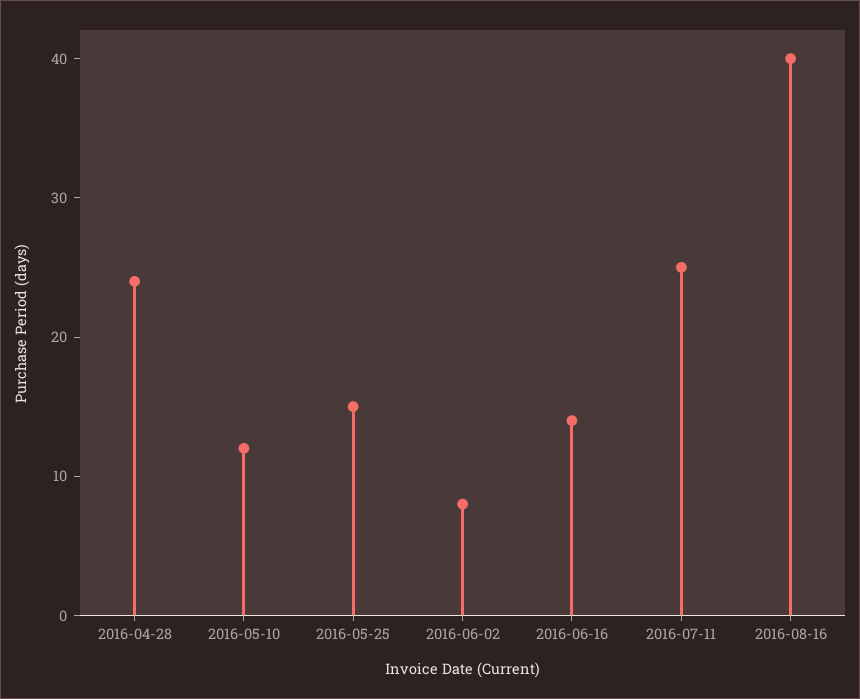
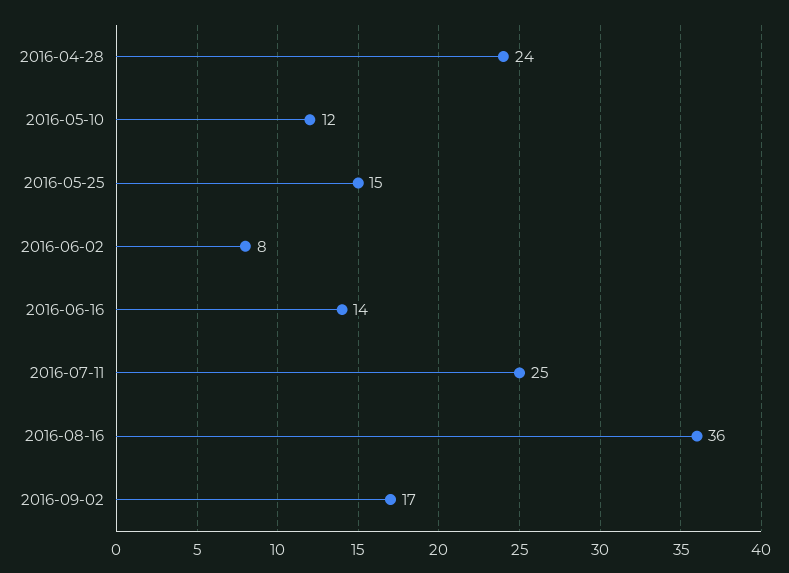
2016-08-16: 40 -> 36
2016-09-02: none -> 17

